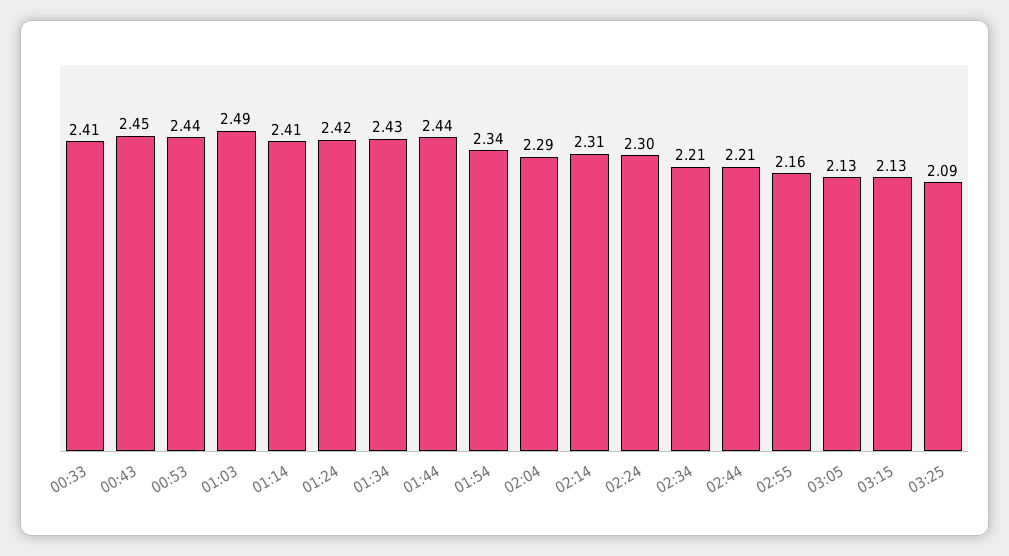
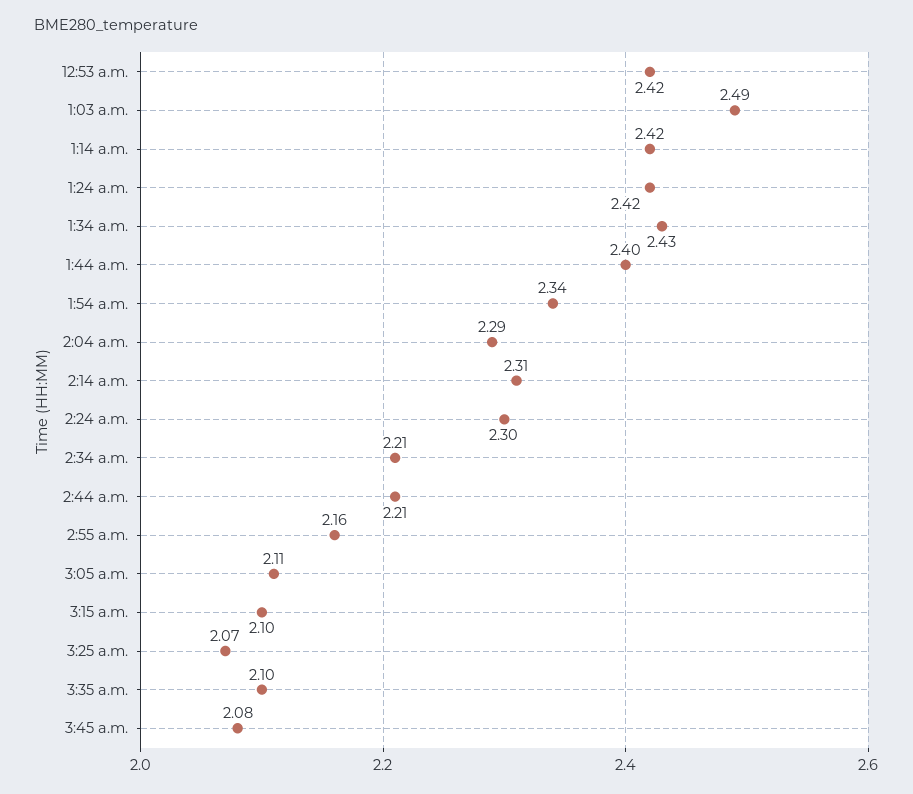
00:33: 2.41 -> none
00:43: 2.45 -> none
00:53: 2.44 -> 2.42
01:14: 2.41 -> 2.42
01:44: 2.44 -> 2.4
03:05: 2.13 -> 2.11
03:15: 2.13 -> 2.1
03:25: 2.09 -> 2.07
3:35 a.m.: none -> 2.1
3:45 a.m.: none -> 2.08

